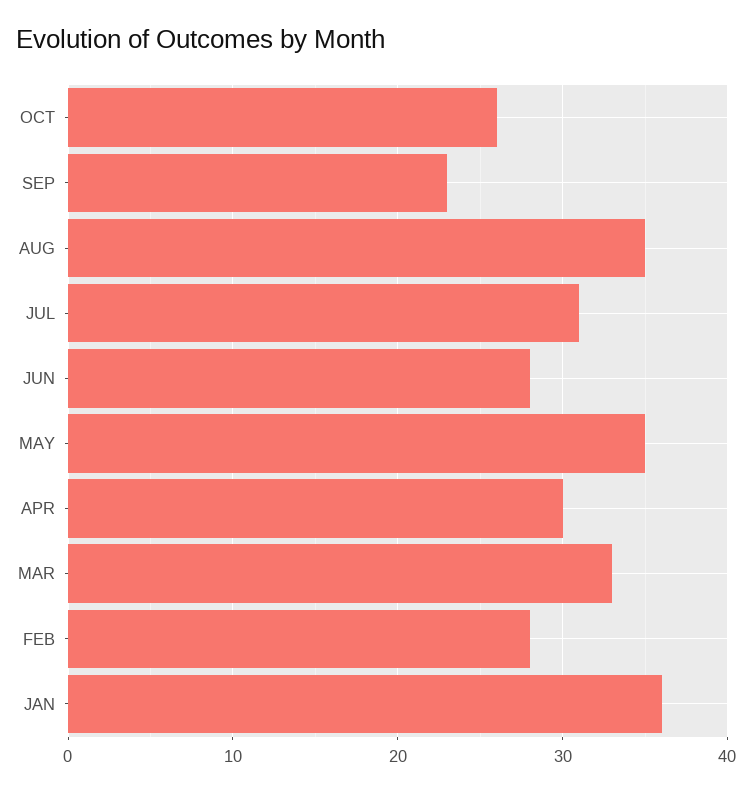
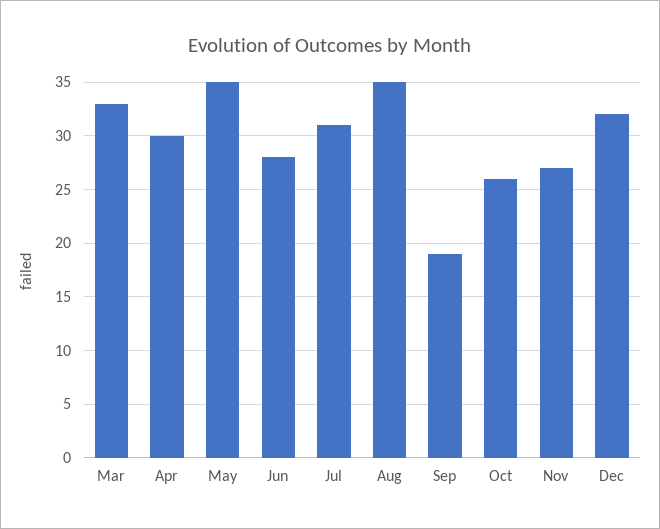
SEP: 23 -> 19
FEB: 28 -> none
JAN: 36 -> none
Nov: none -> 27
Dec: none -> 32

